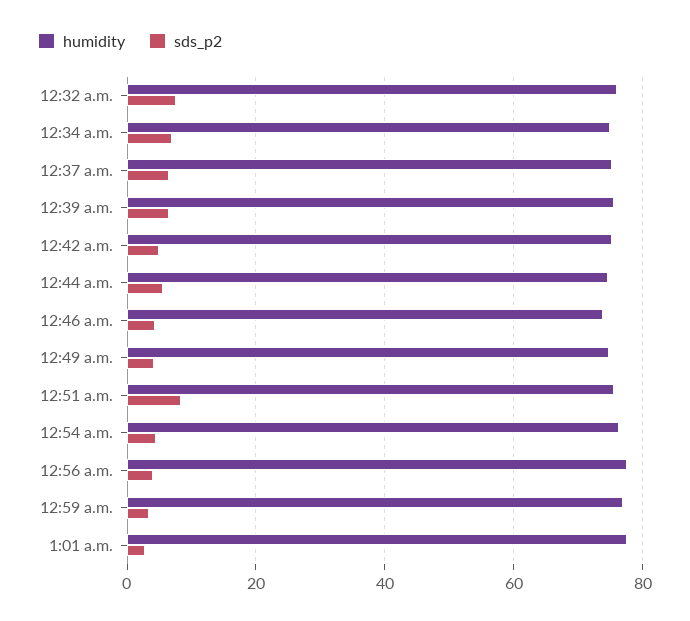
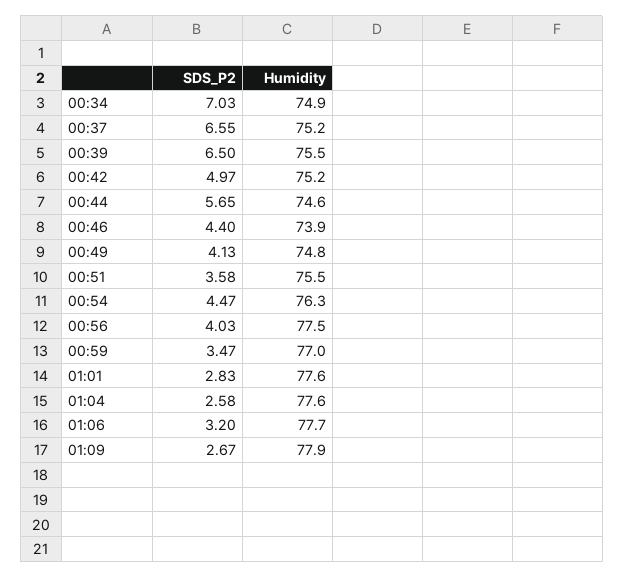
humidity, 12:32 a.m.: 76 -> none
sds_p2, 12:32 a.m.: 8 -> none
sds_p2, 12:51 a.m.: 8 -> 3.58
sds_p2, 01:04: none -> 2.58
humidity, 01:04: none -> 77.6
sds_p2, 01:06: none -> 3.2
humidity, 01:06: none -> 77.7
sds_p2, 01:09: none -> 2.67
humidity, 01:09: none -> 77.9

